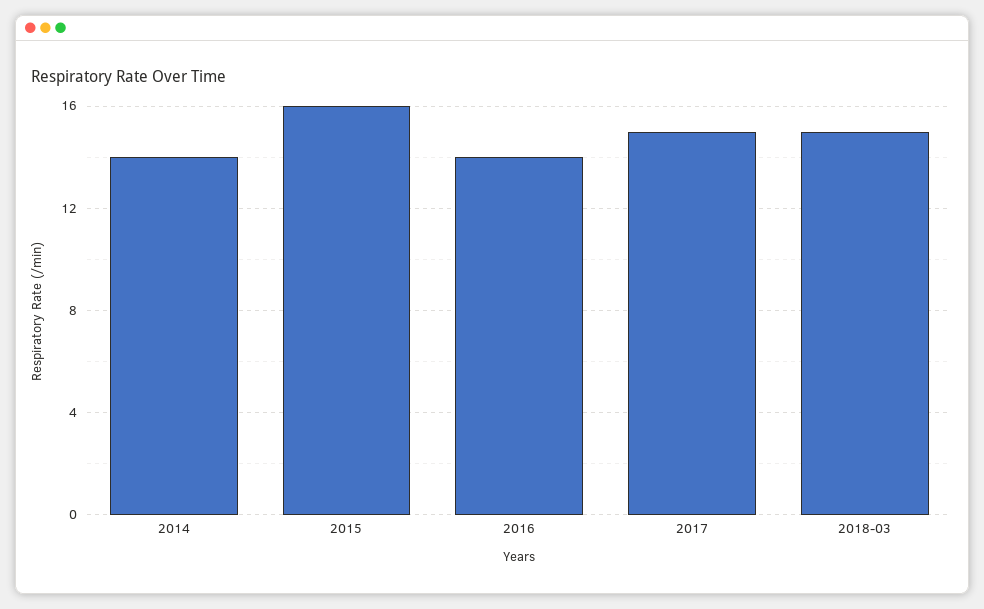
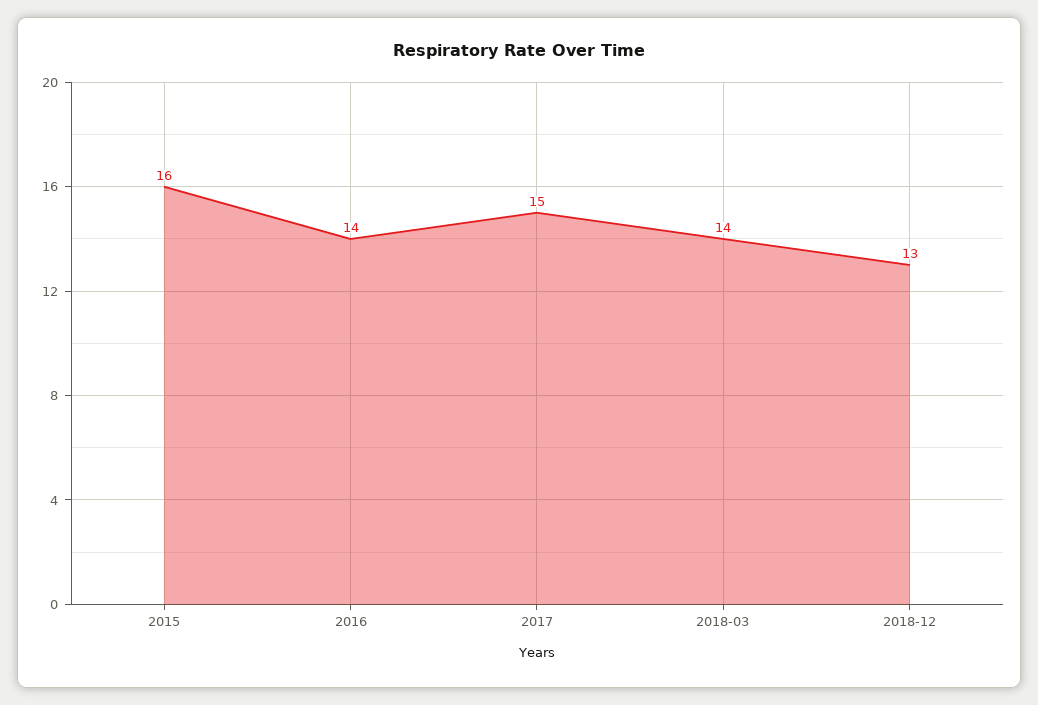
2014: 14 -> none
2018-03: 15 -> 14
2018-12: none -> 13

